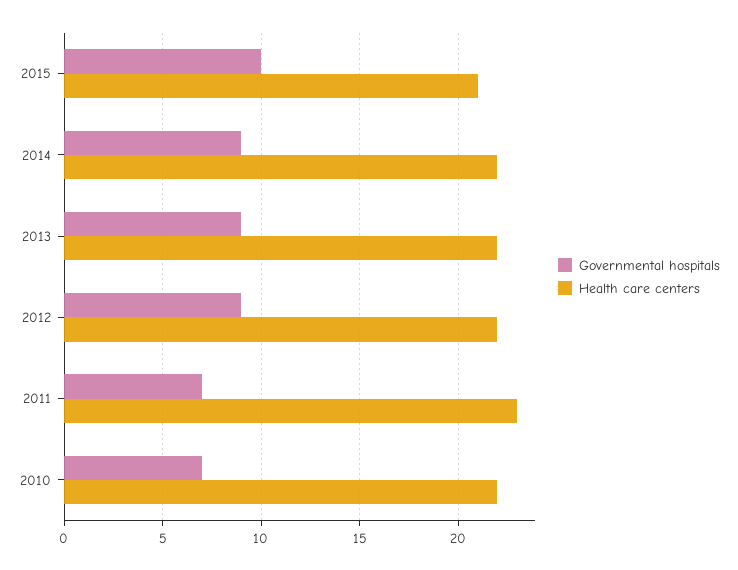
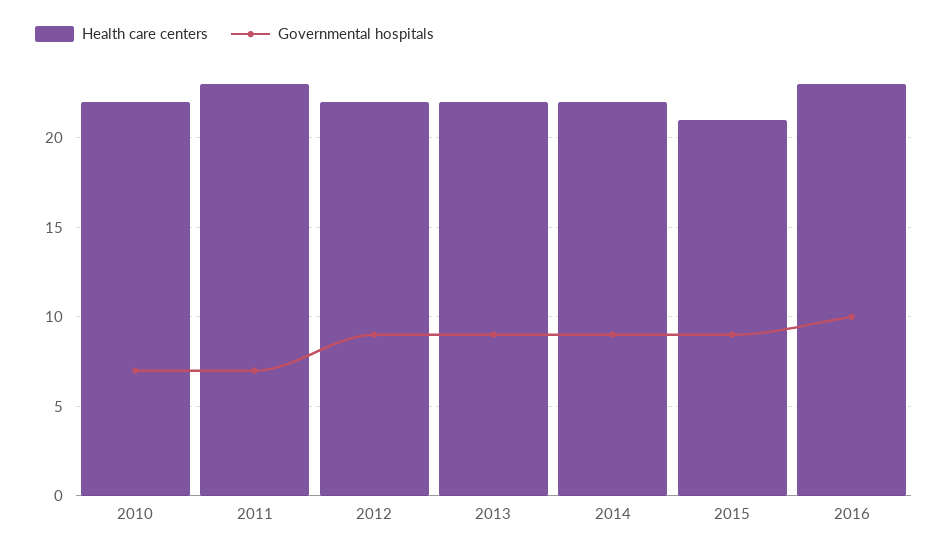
Governmental hospitals, 2015: 10 -> 9
Health care centers, 2016: none -> 23
Governmental hospitals, 2016: none -> 10

